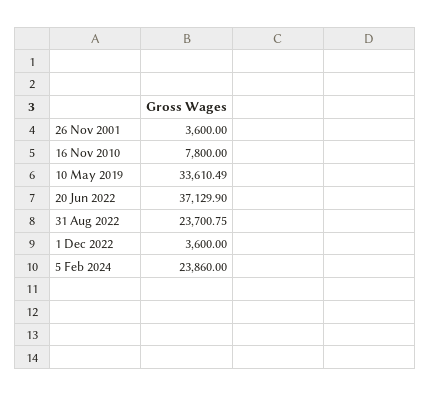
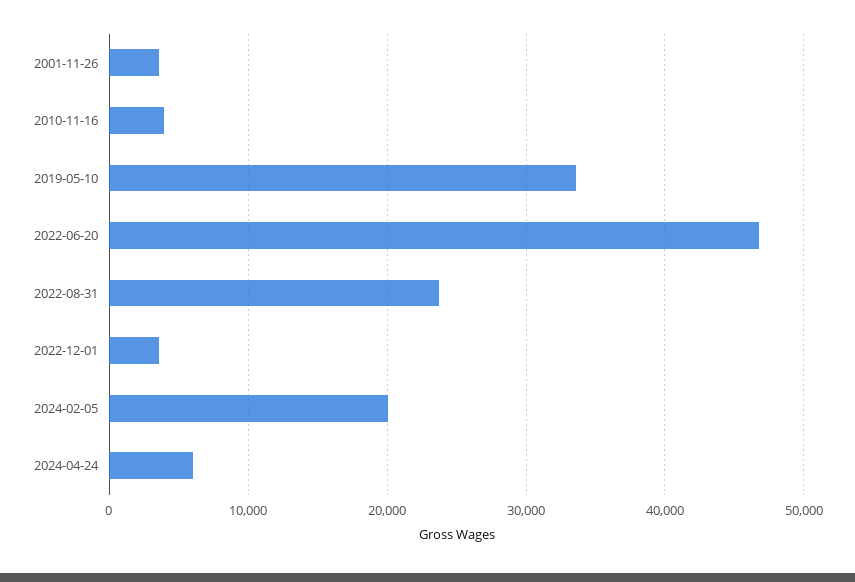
16 Nov 2010: 7800 -> 4000
20 Jun 2022: 37129.9 -> 47000
5 Feb 2024: 23860 -> 20000
2024-04-24: none -> 6000

